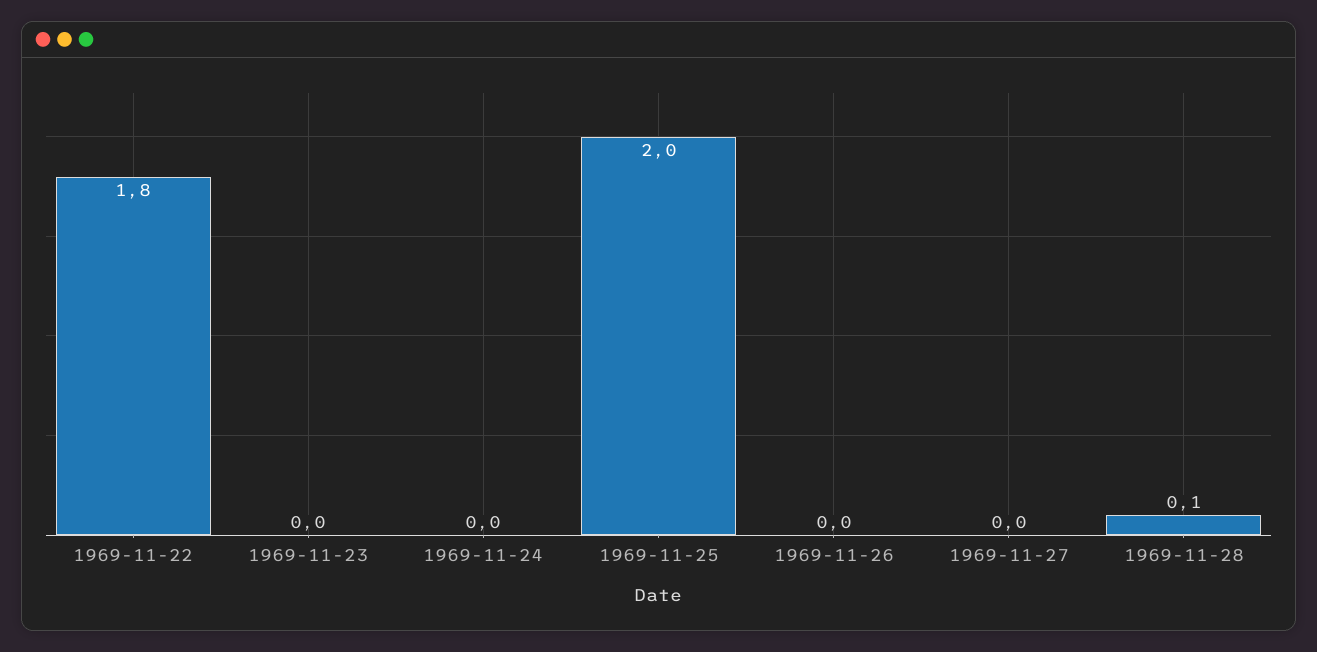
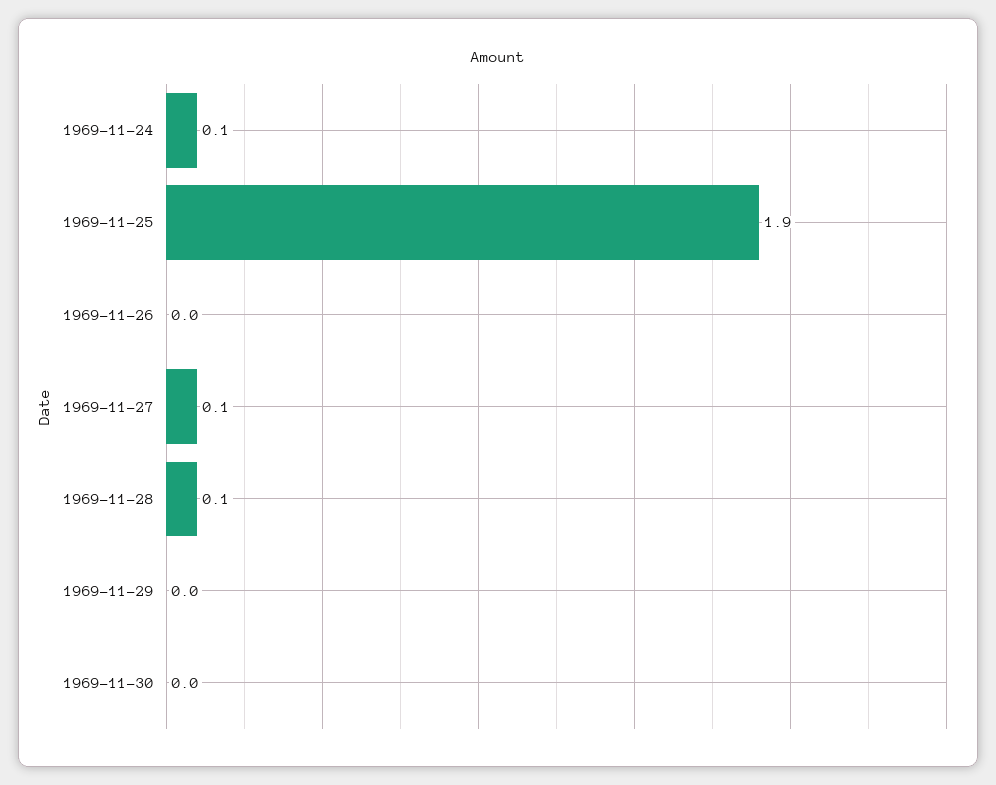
1969-11-22: 1.8 -> none
1969-11-23: 0 -> none
1969-11-24: 0 -> 0.1
1969-11-25: 2 -> 1.9
1969-11-27: 0 -> 0.1
1969-11-29: none -> 0
1969-11-30: none -> 0

